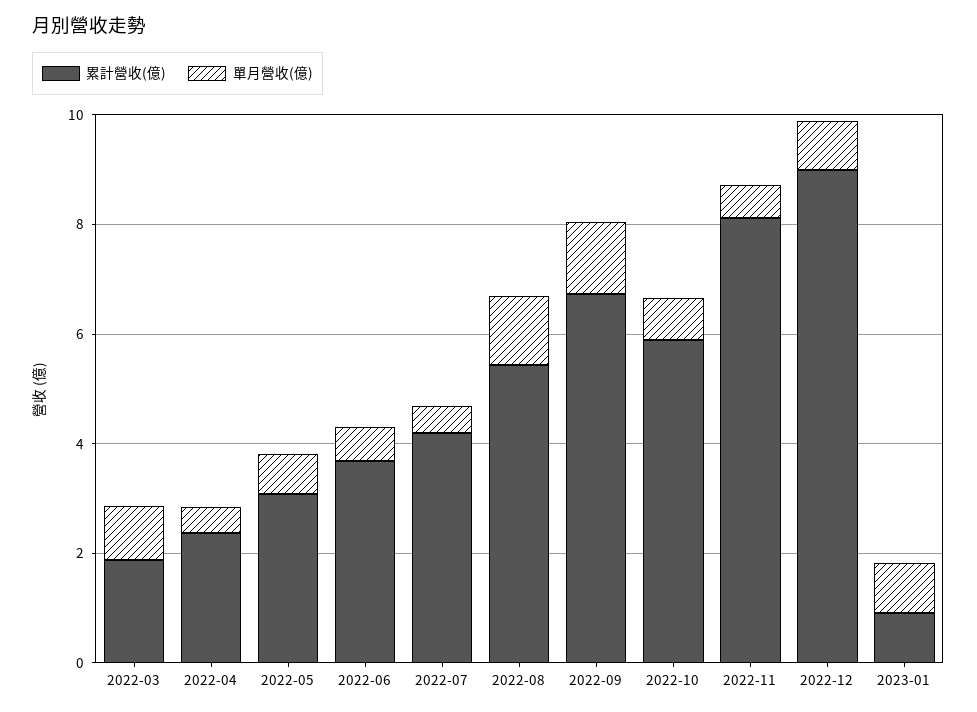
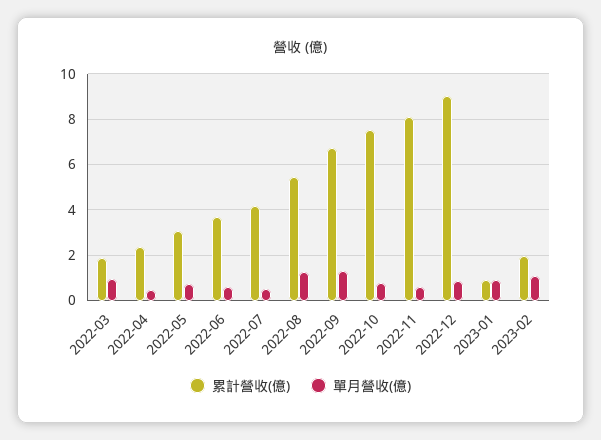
累計營收(億), 2022-10: 6 -> 7.5
累計營收(億), 2023-02: none -> 2
單月營收(億), 2023-02: none -> 1

